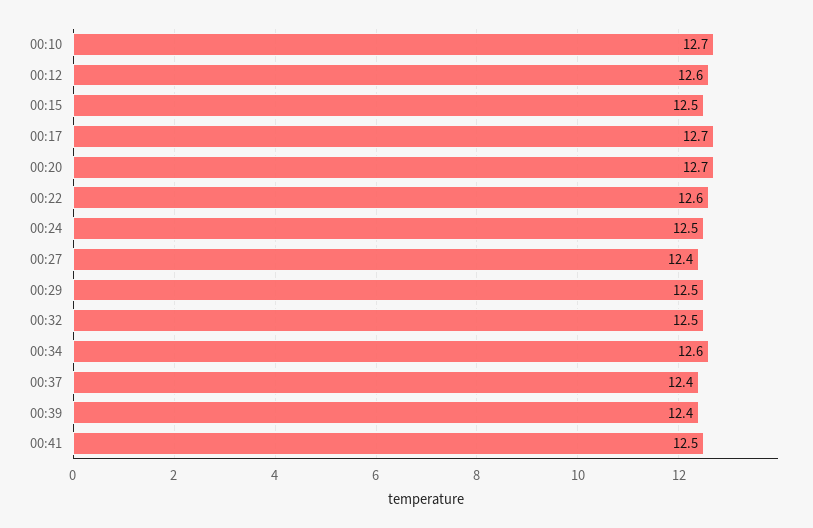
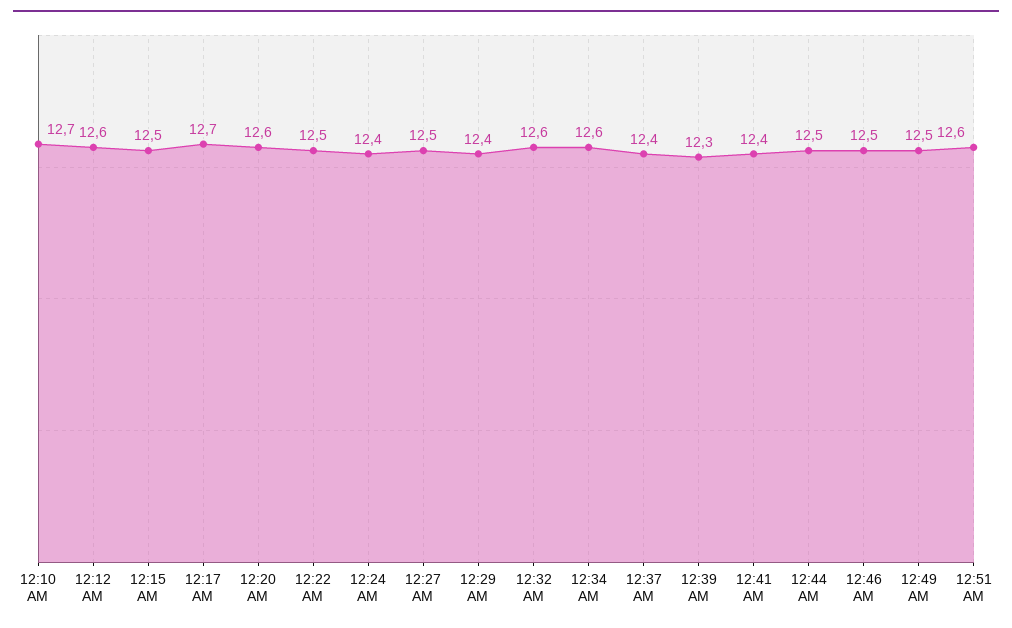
00:20: 12.7 -> 12.6
00:22: 12.6 -> 12.5
00:24: 12.5 -> 12.4
00:27: 12.4 -> 12.5
00:29: 12.5 -> 12.4
00:32: 12.5 -> 12.6
00:39: 12.4 -> 12.3
00:41: 12.5 -> 12.4
12:44 AM: none -> 12.5
12:46 AM: none -> 12.5
12:49 AM: none -> 12.5
12:51 AM: none -> 12.6

